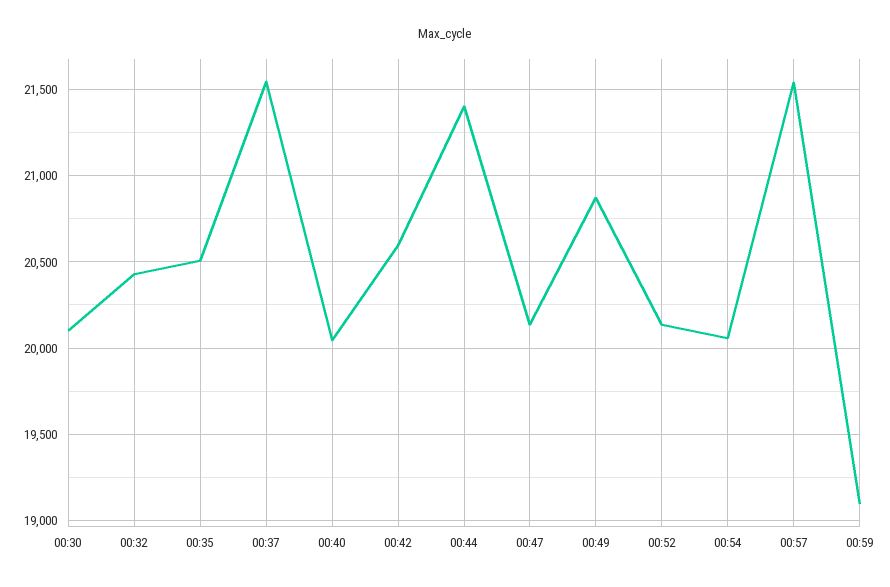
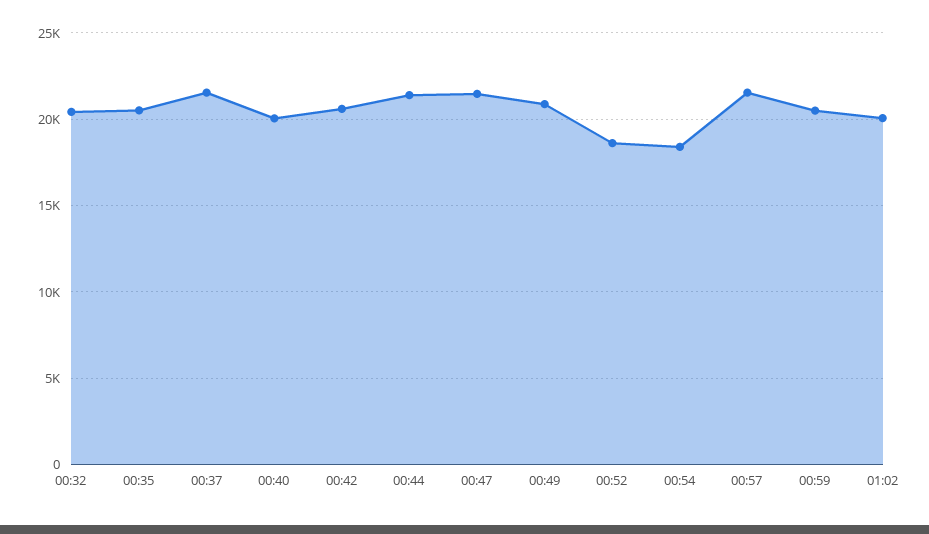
00:30: 20100 -> none
00:47: 20150 -> 21500
00:52: 20150 -> 18500
00:54: 20050 -> 18500
00:59: 19100 -> 20500
01:02: none -> 20000

